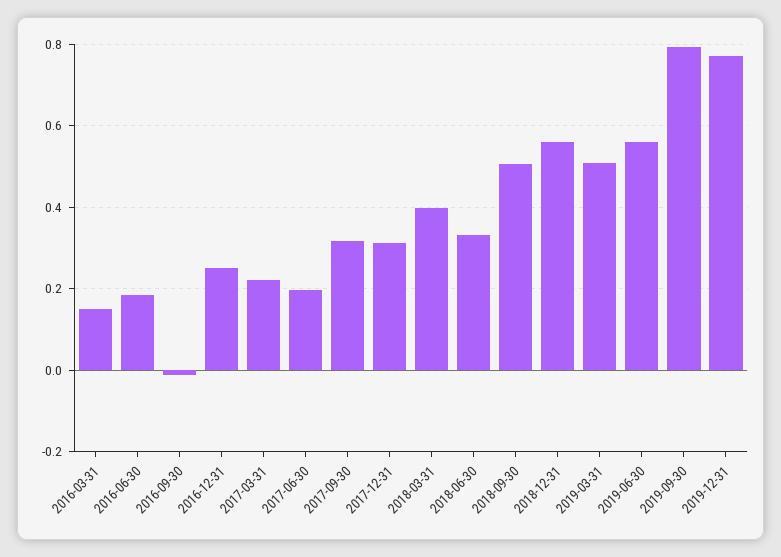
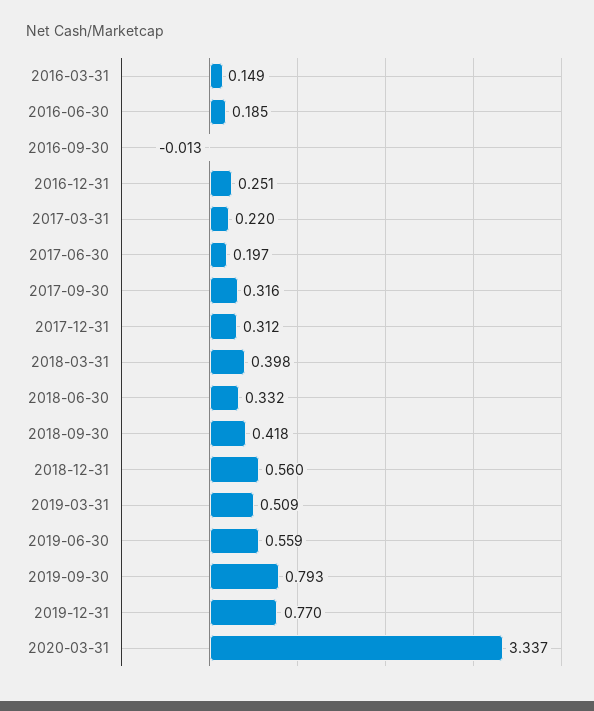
2018-09-30: 0.5 -> 0.418
2020-03-31: none -> 3.337

